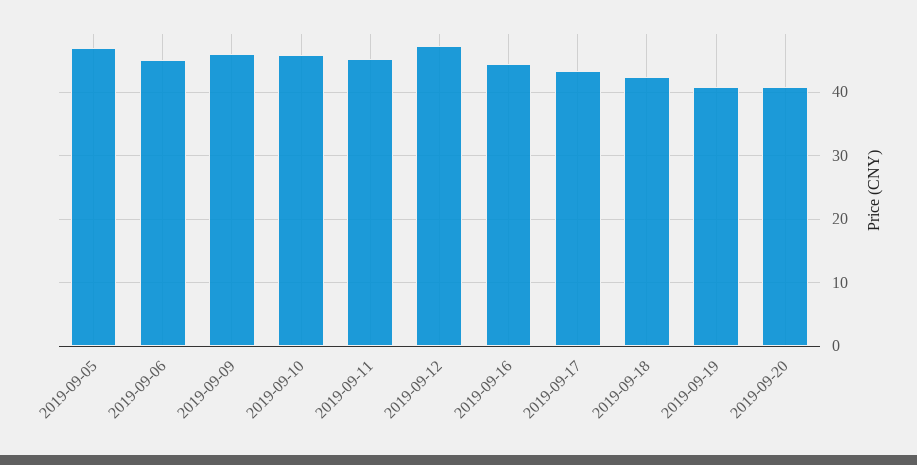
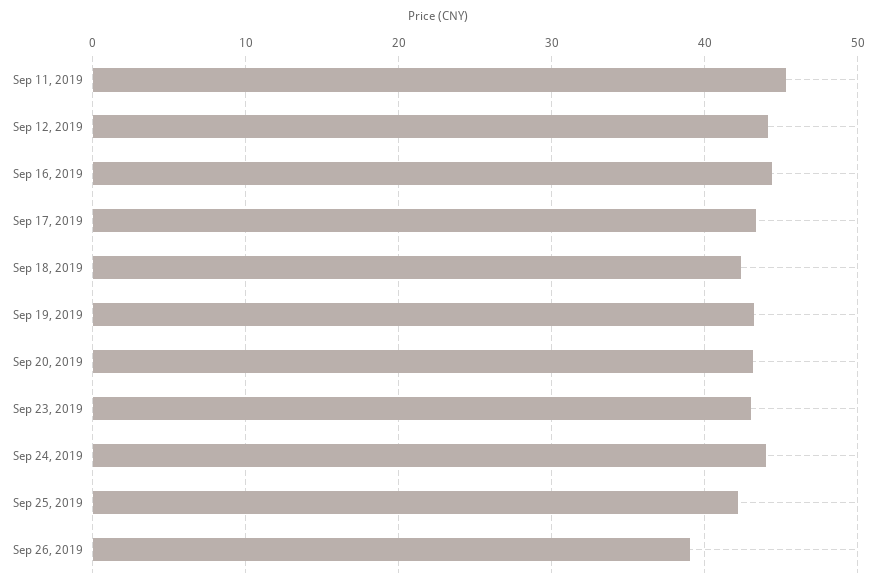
2019-09-05: 47 -> none
2019-09-06: 45 -> none
2019-09-09: 46 -> none
2019-09-10: 46 -> none
2019-09-12: 47 -> 44
2019-09-19: 41 -> 43
2019-09-20: 41 -> 43
Sep 23, 2019: none -> 43
Sep 24, 2019: none -> 44
Sep 25, 2019: none -> 42
Sep 26, 2019: none -> 39

